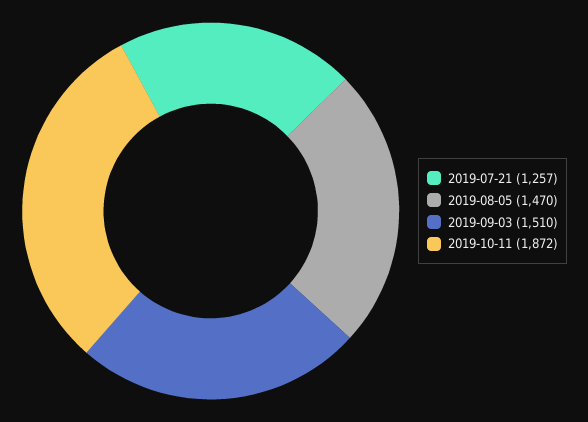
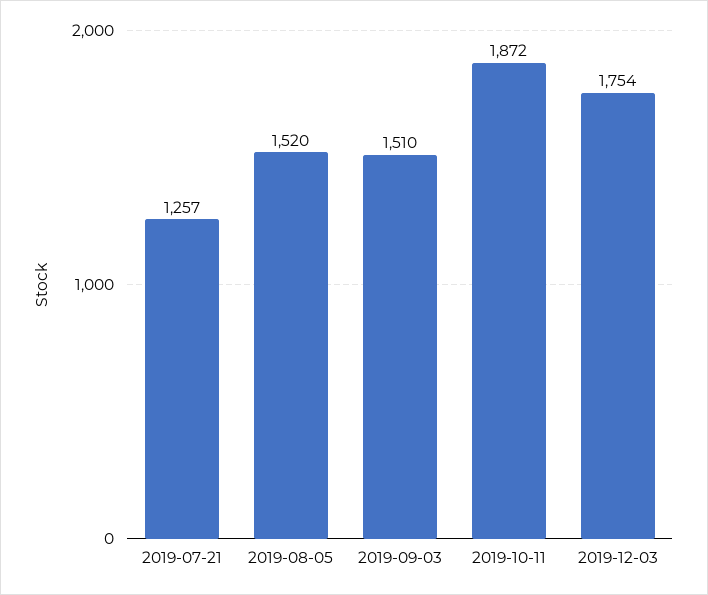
2019-08-05: 1470 -> 1520
2019-12-03: none -> 1754

